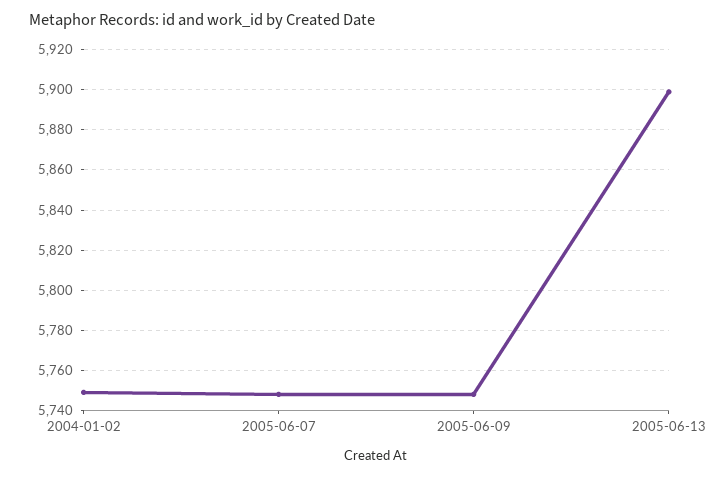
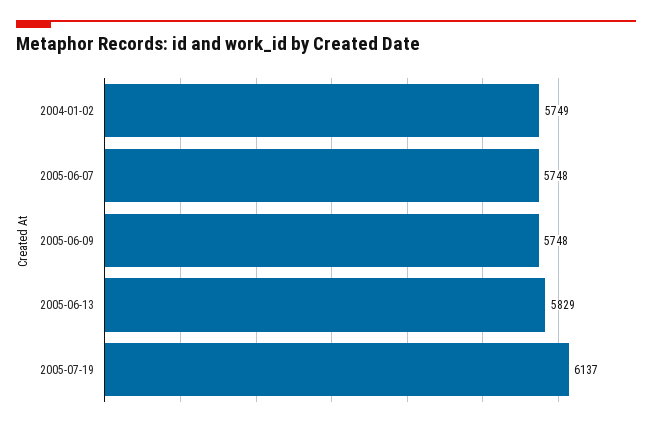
2005-06-13: 5900 -> 5829
2005-07-19: none -> 6137

